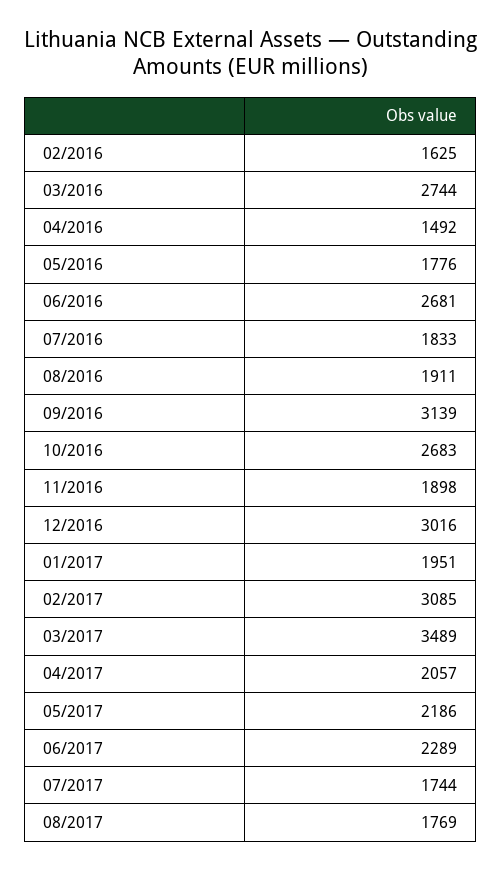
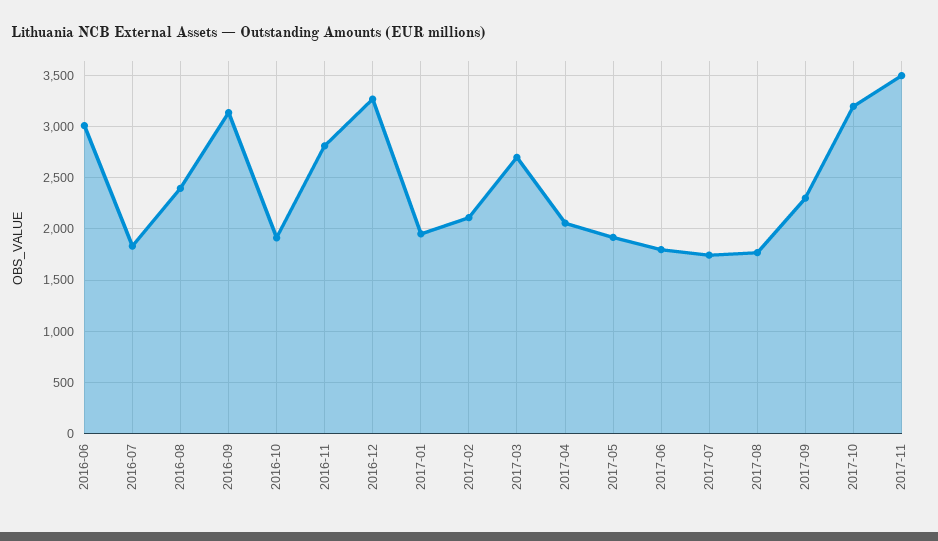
02/2016: 1625 -> none
03/2016: 2744 -> none
04/2016: 1492 -> none
05/2016: 1776 -> none
06/2016: 2681 -> 3000
08/2016: 1911 -> 2400
10/2016: 2683 -> 1900
11/2016: 1898 -> 2800
12/2016: 3016 -> 3300
02/2017: 3085 -> 2100
03/2017: 3489 -> 2700
05/2017: 2186 -> 1900
06/2017: 2289 -> 1800
2017-09: none -> 2300
2017-10: none -> 3200
2017-11: none -> 3500

